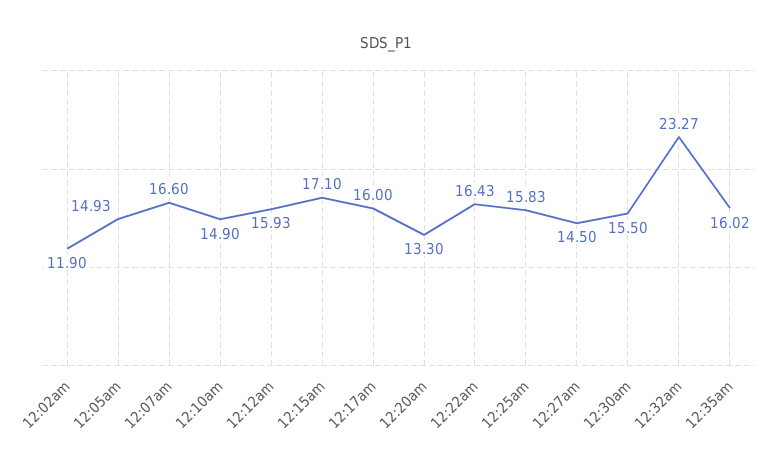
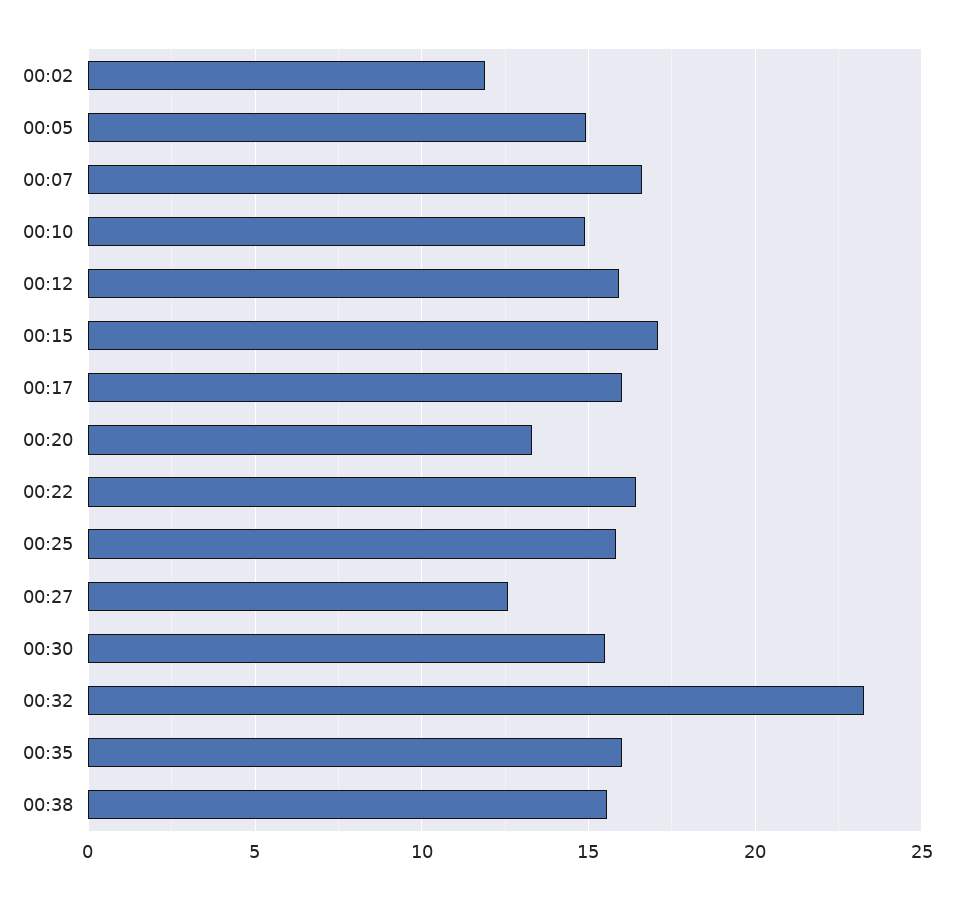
12:27am: 14.5 -> 12.5
00:38: none -> 15.5

